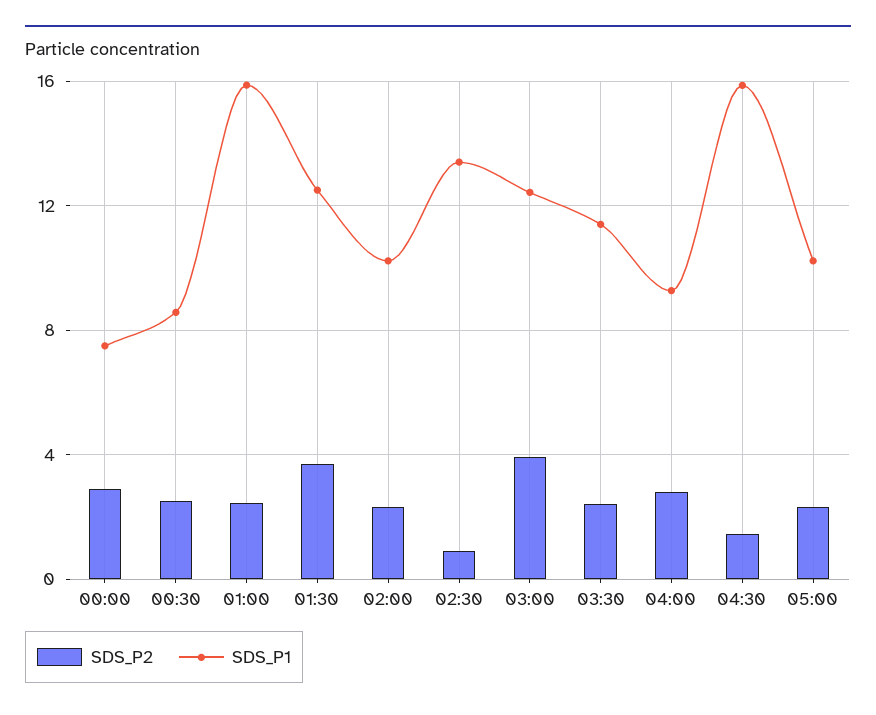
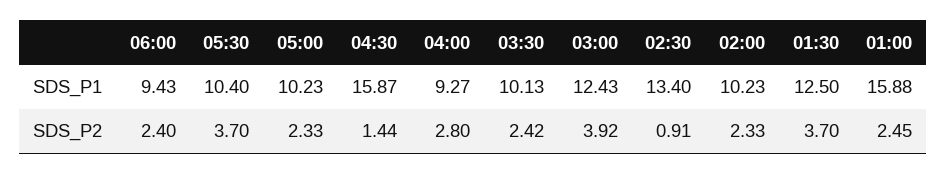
SDS_P2, 00:00: 3 -> none
SDS_P1, 00:00: 7.5 -> none
SDS_P2, 00:30: 2.5 -> none
SDS_P1, 00:30: 8.5 -> none
SDS_P1, 03:30: 11.5 -> 10.13
SDS_P1, 06:00: none -> 9.43
SDS_P1, 05:30: none -> 10.4
SDS_P2, 06:00: none -> 2.4
SDS_P2, 05:30: none -> 3.7

